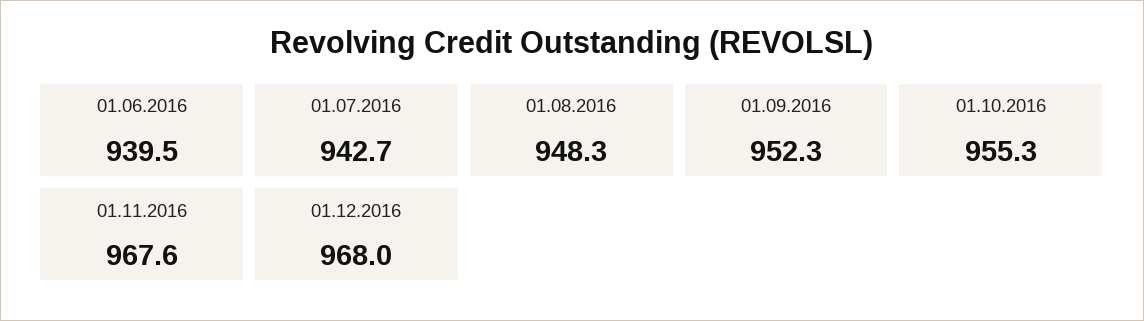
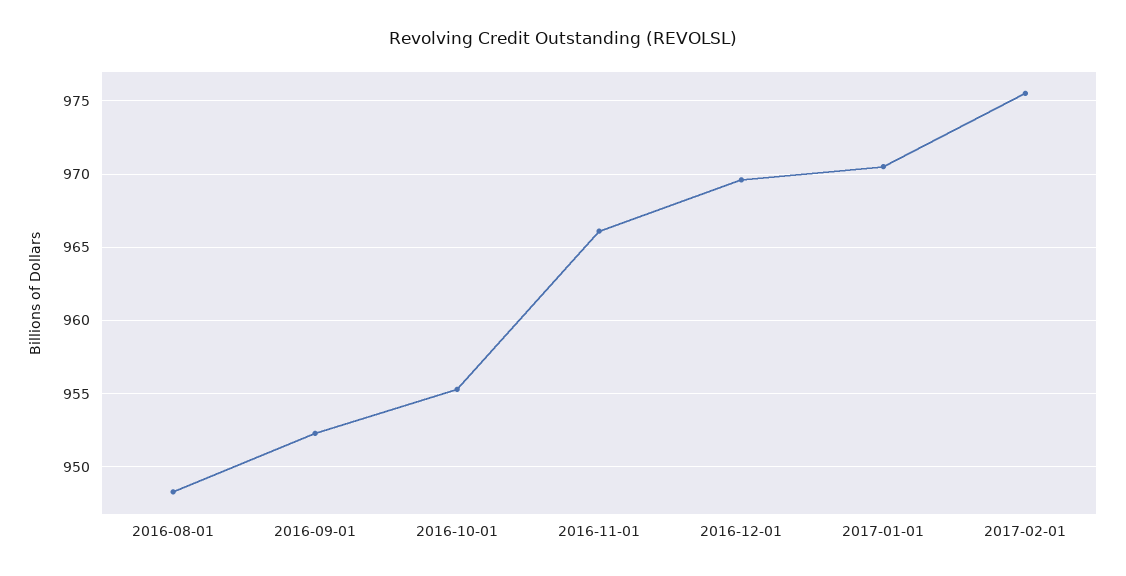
01.06.2016: 939.5 -> none
01.07.2016: 942.7 -> none
01.11.2016: 967.6 -> 966
01.12.2016: 968 -> 969.5
2017-01-01: none -> 970.5
2017-02-01: none -> 975.5

